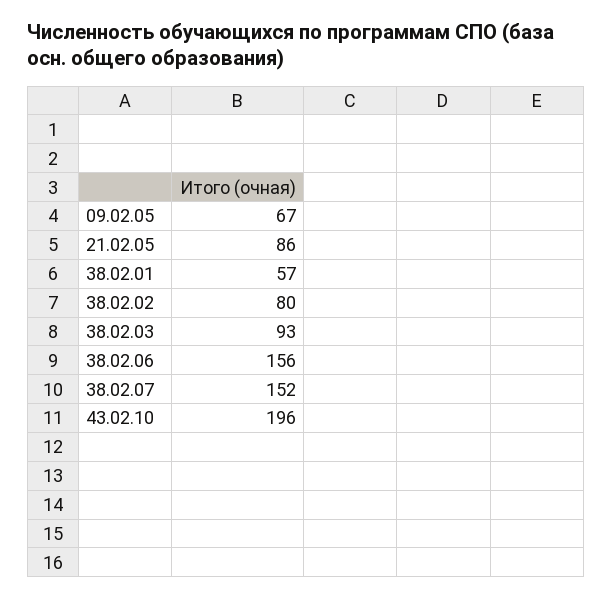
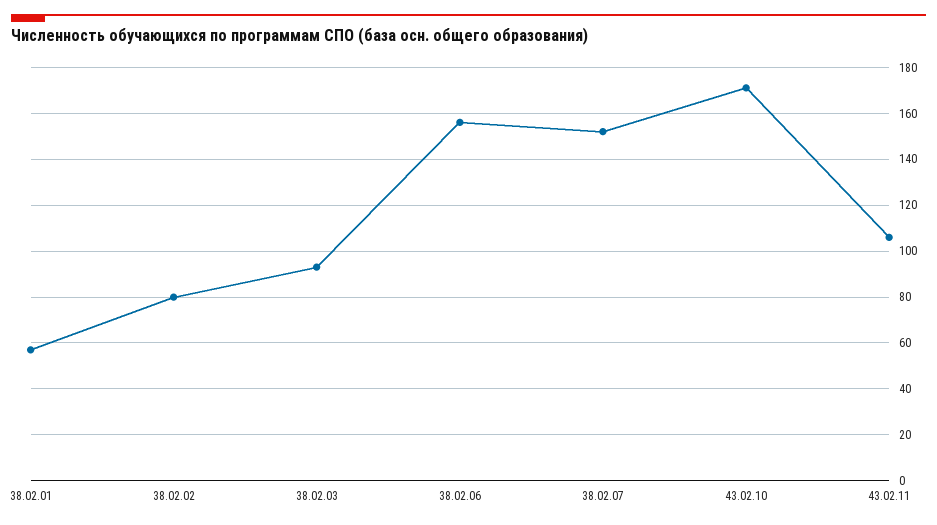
09.02.05: 67 -> none
21.02.05: 86 -> none
43.02.10: 196 -> 170
43.02.11: none -> 105

